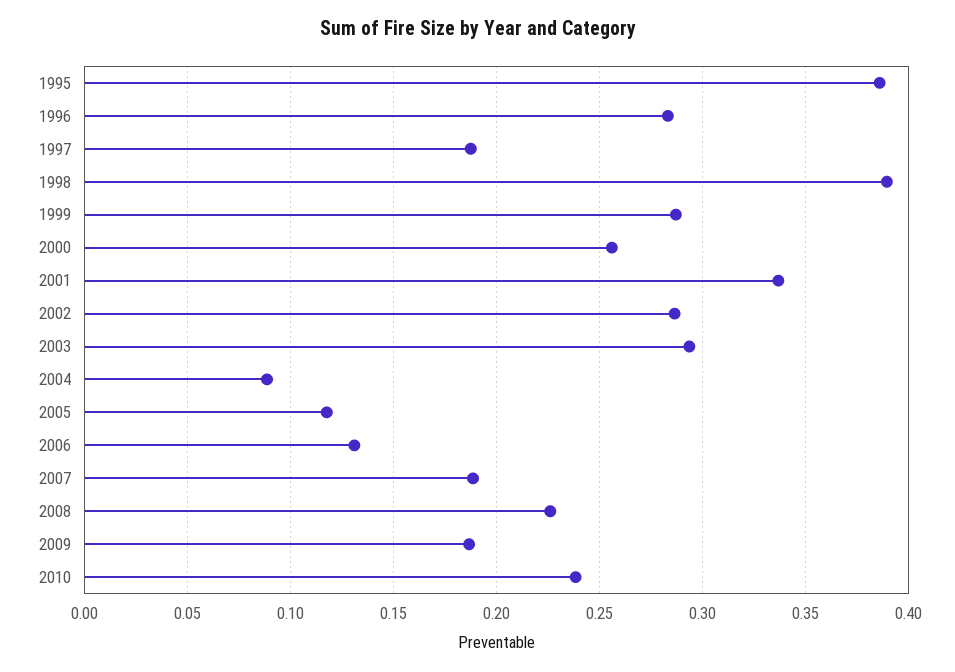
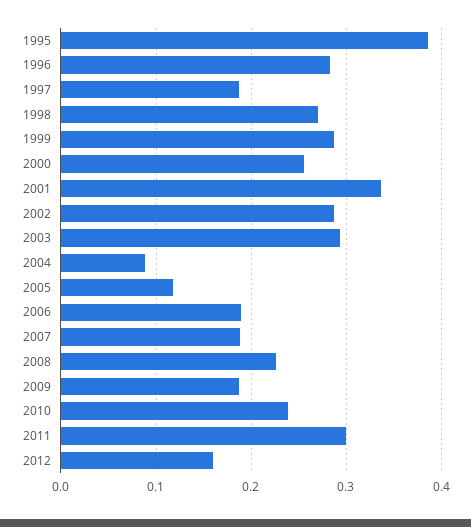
1998: 0.39 -> 0.27
2006: 0.13 -> 0.19
2011: none -> 0.3
2012: none -> 0.16

